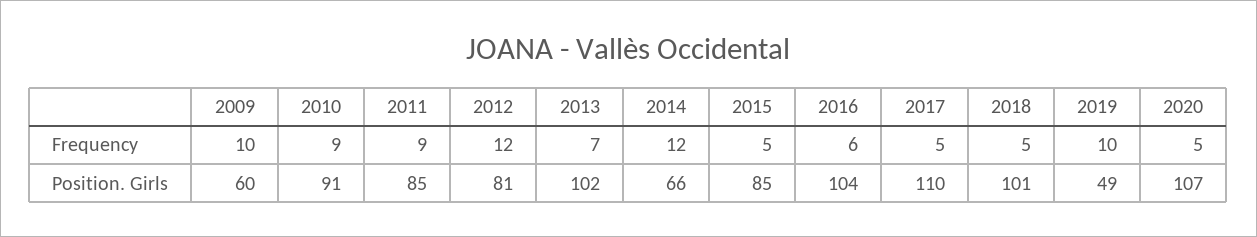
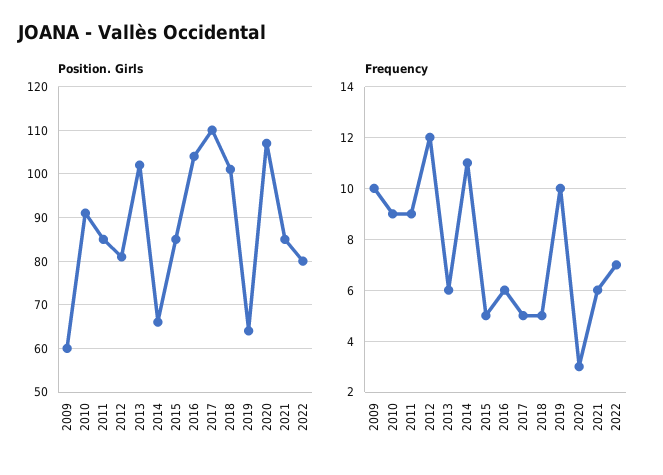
Frequency, 2013: 7 -> 6
Frequency, 2014: 12 -> 11
Frequency, 2020: 5 -> 3
Position. Girls, 2019: 49 -> 65
Position. Girls, 2021: none -> 85
Position. Girls, 2022: none -> 80
Frequency, 2021: none -> 6
Frequency, 2022: none -> 7

